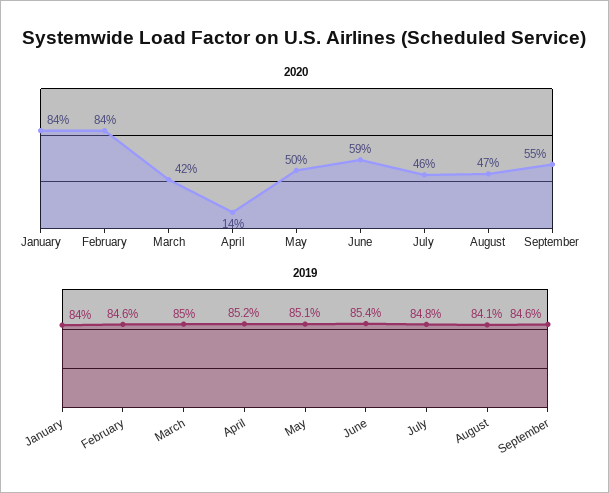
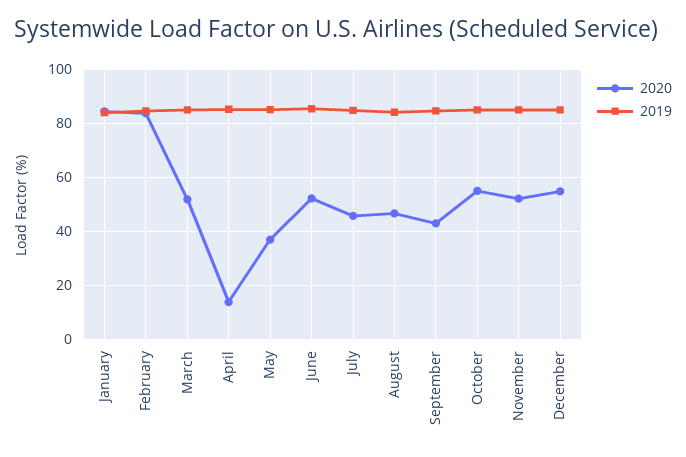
2020, March: 42 -> 52.5
2020, May: 50 -> 37.5
2020, June: 59 -> 52.5
2020, September: 55 -> 42.5
2020, October: none -> 55
2019, October: none -> 85
2020, November: none -> 52.5
2019, November: none -> 85
2020, December: none -> 55
2019, December: none -> 85

